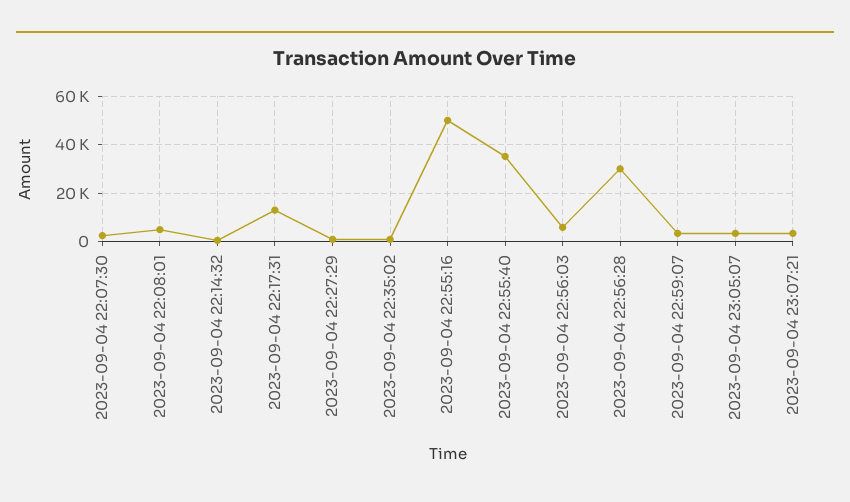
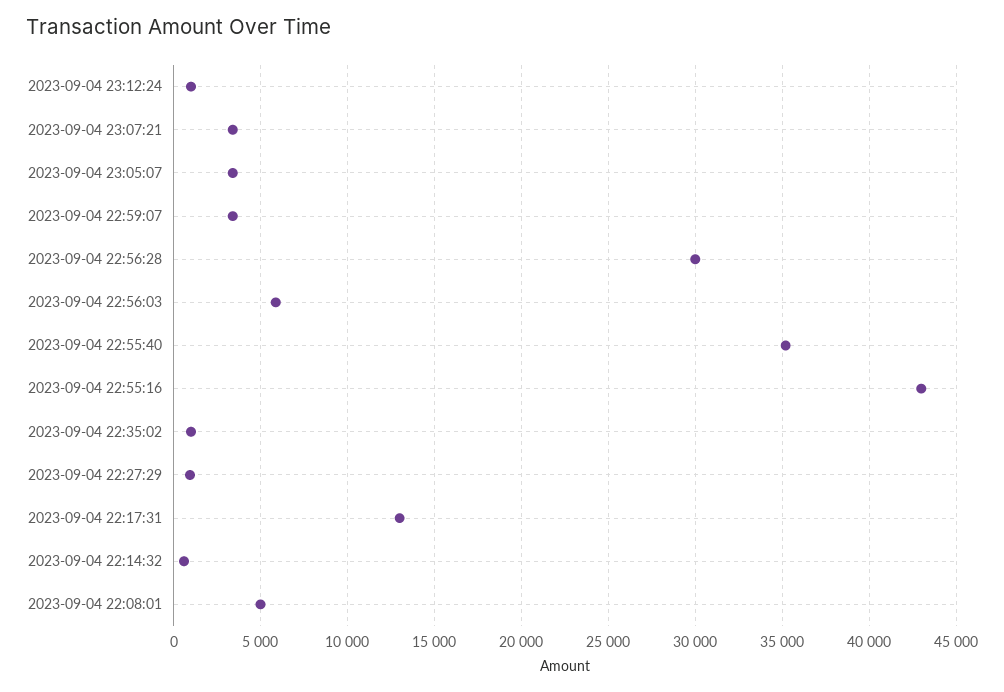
2023-09-04 22:07:30: 2500 -> none
2023-09-04 22:55:16: 50000 -> 43000
2023-09-04 23:12:24: none -> 1000

